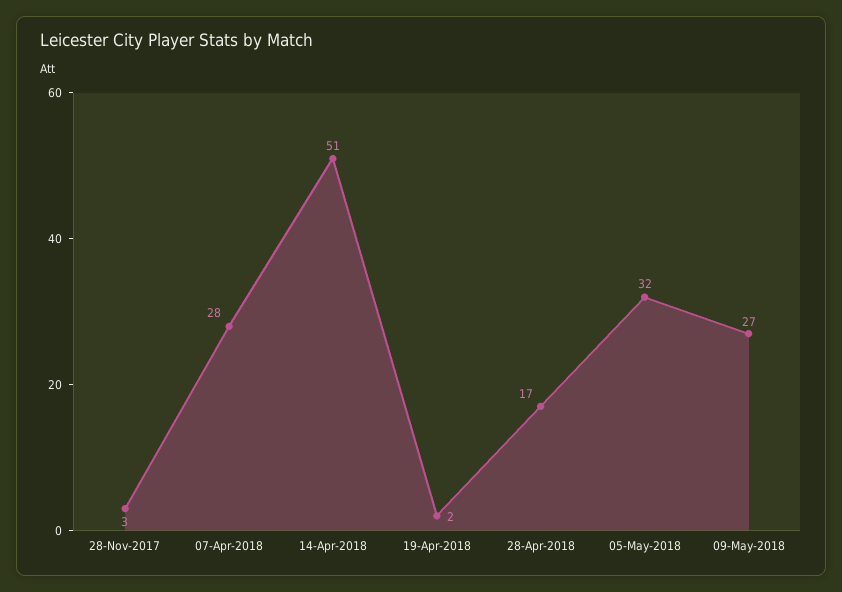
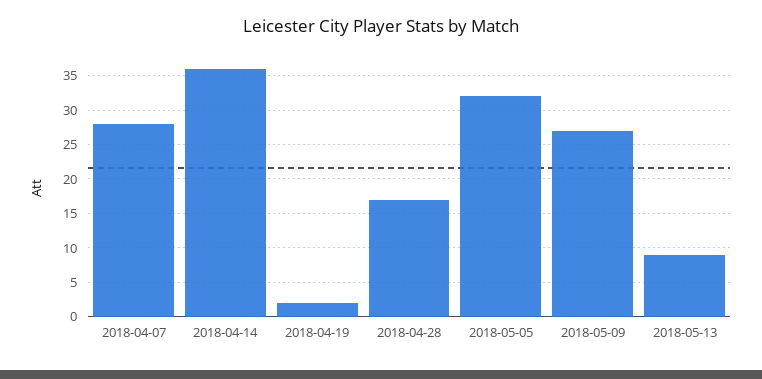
28-Nov-2017: 3 -> none
14-Apr-2018: 51 -> 36
2018-05-13: none -> 9

